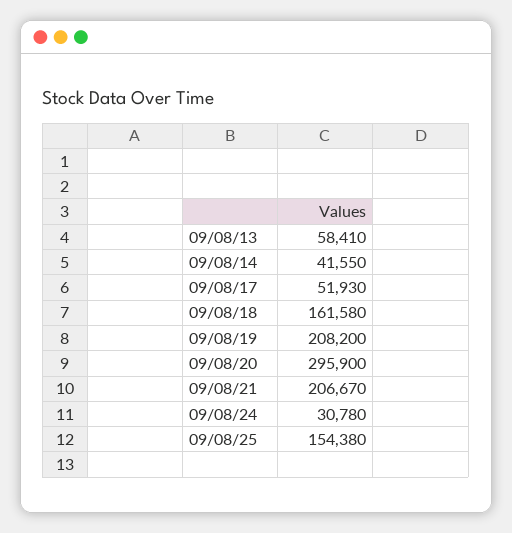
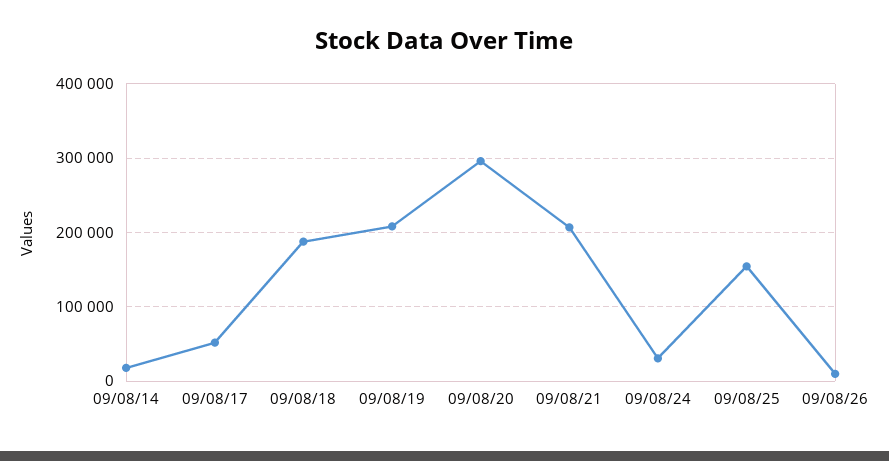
09/08/13: 58410 -> none
09/08/14: 41550 -> 20000
09/08/18: 161580 -> 190000
09/08/26: none -> 10000

